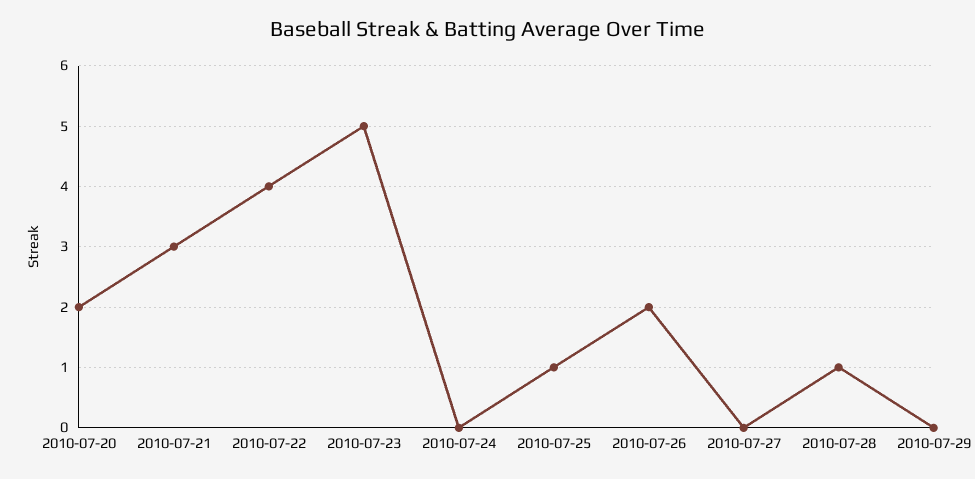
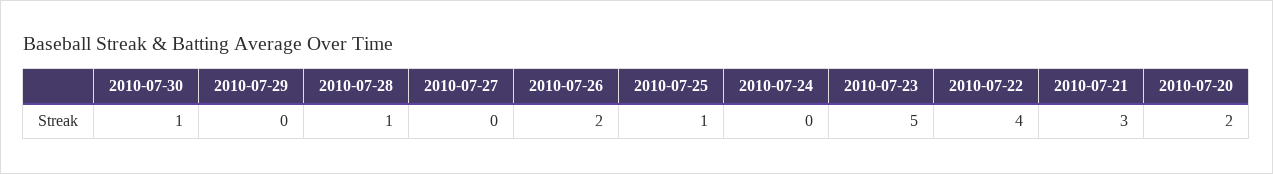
2010-07-30: none -> 1

